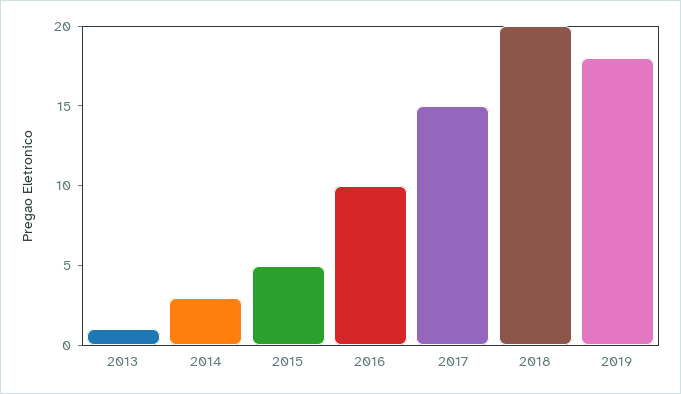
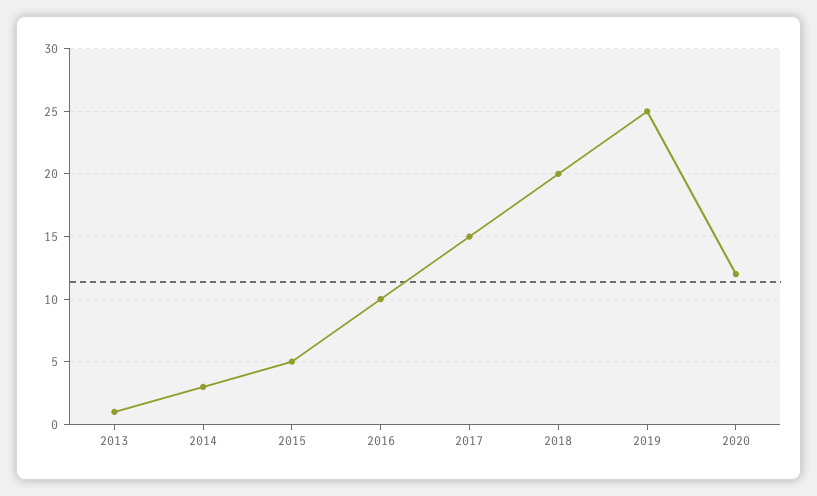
2019: 18 -> 25
2020: none -> 12

